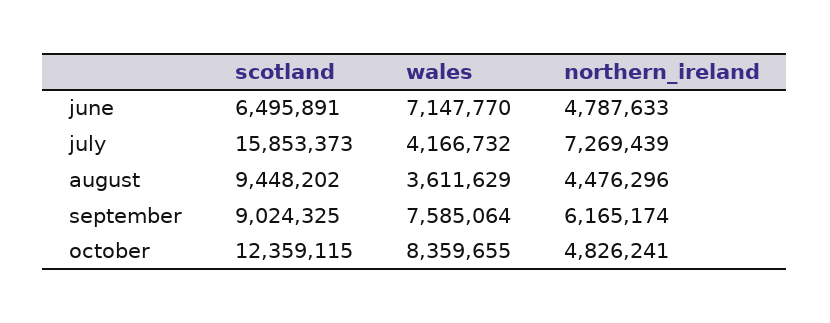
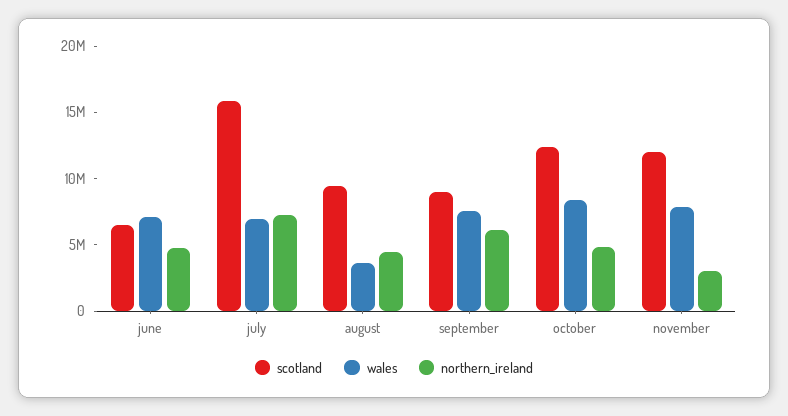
wales, july: 4166732 -> 7000000
scotland, november: none -> 12000000
wales, november: none -> 8000000
northern_ireland, november: none -> 3000000

